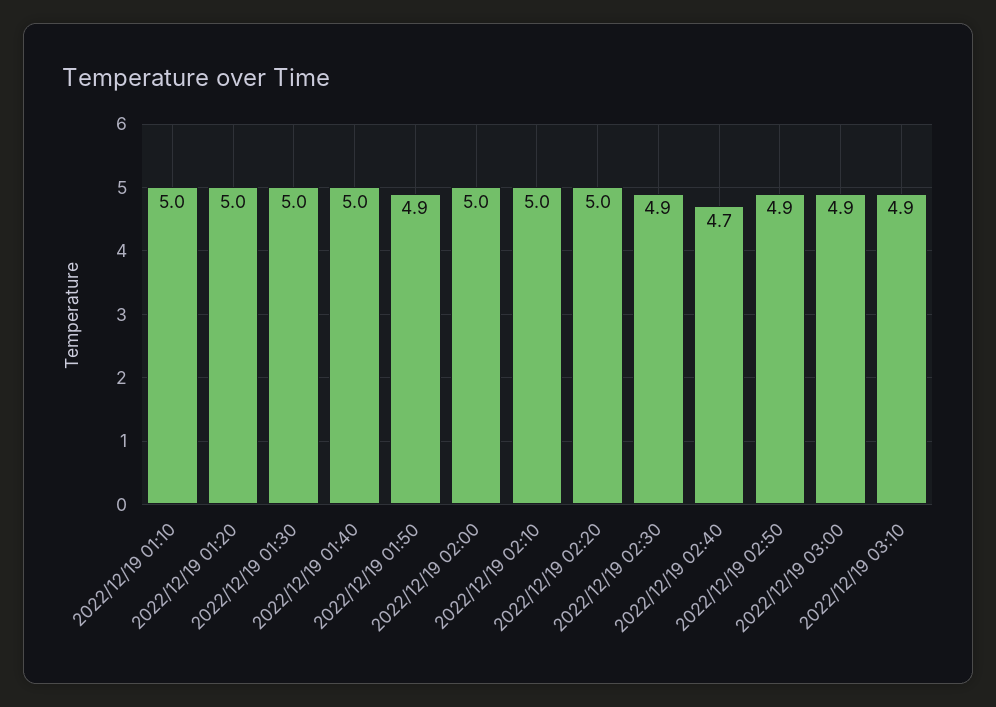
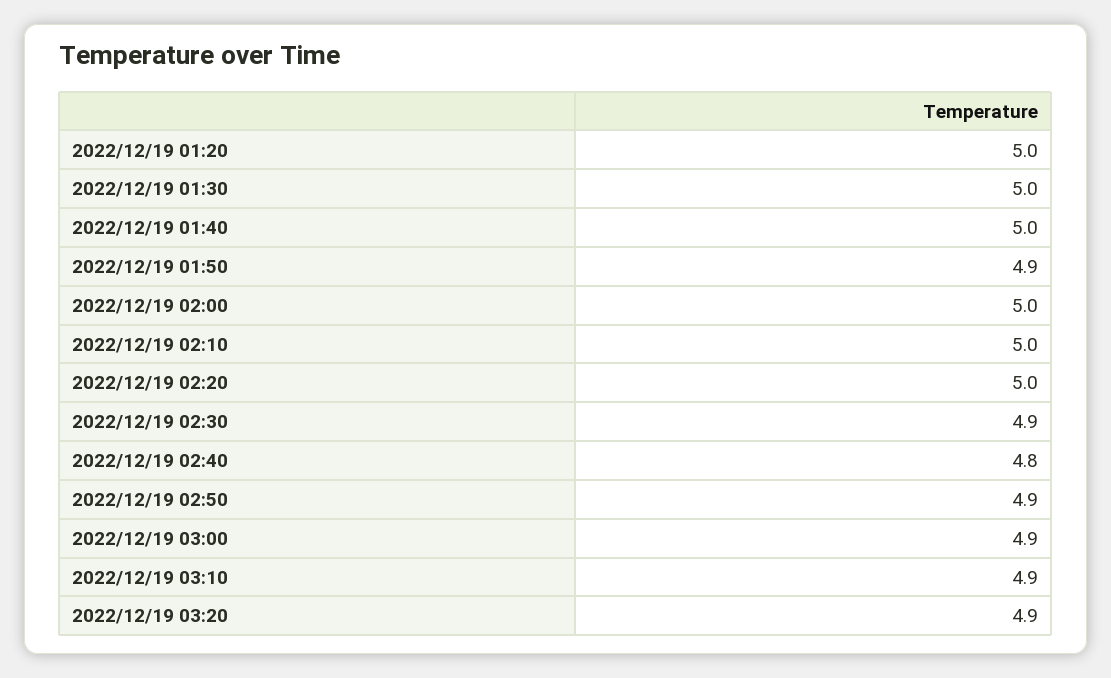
2022/12/19 01:10: 5 -> none
2022/12/19 02:40: 4.7 -> 4.8
2022/12/19 03:20: none -> 4.9

